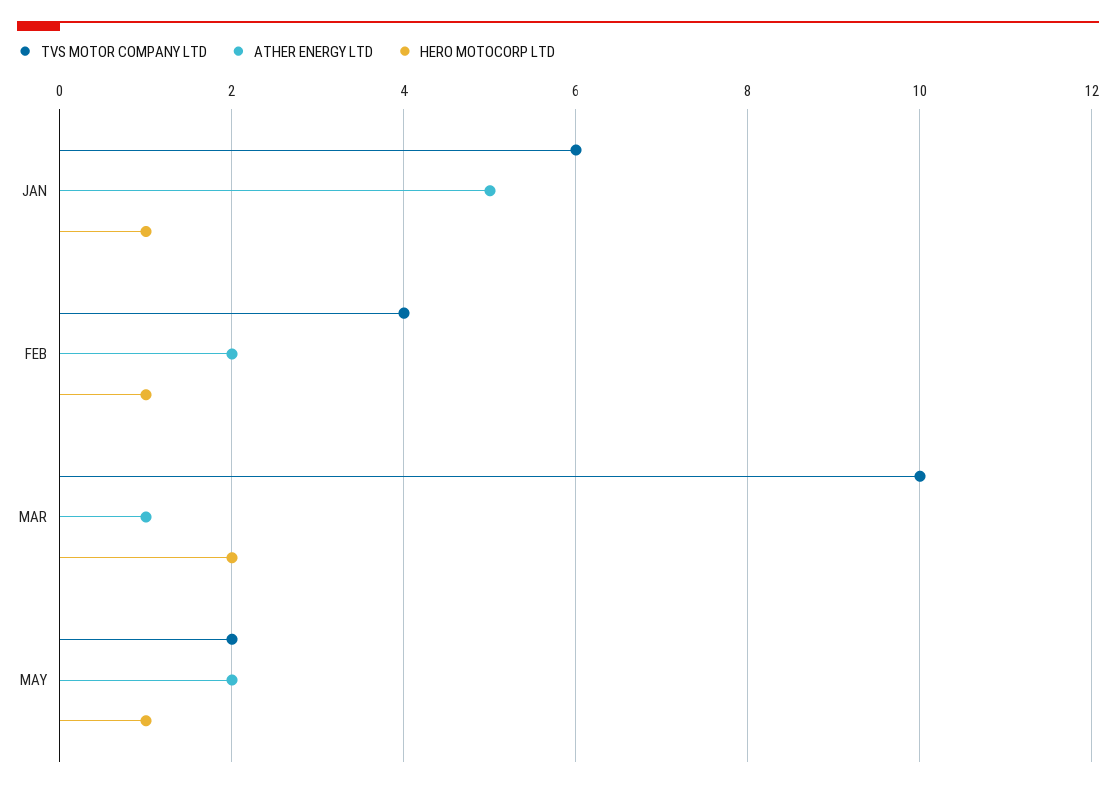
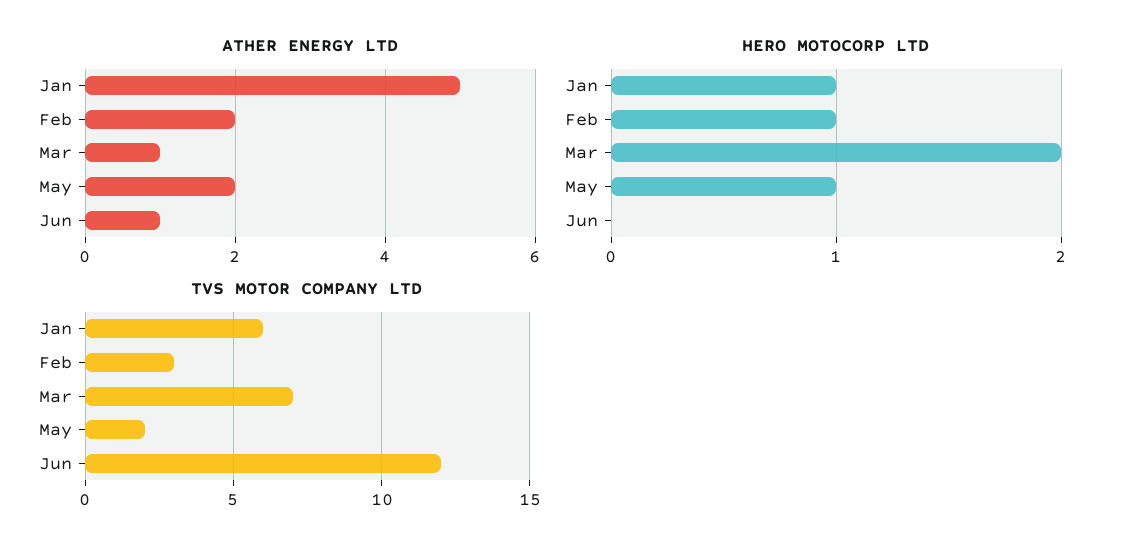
TVS MOTOR COMPANY LTD, FEB: 4 -> 3
TVS MOTOR COMPANY LTD, MAR: 10 -> 7
ATHER ENERGY LTD, Jun: none -> 1
HERO MOTOCORP LTD, Jun: none -> 0
TVS MOTOR COMPANY LTD, Jun: none -> 12

